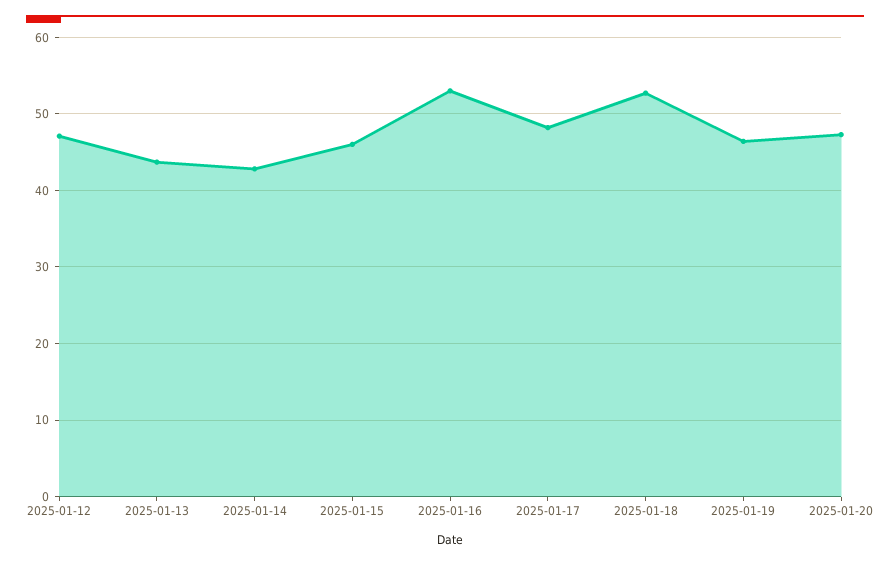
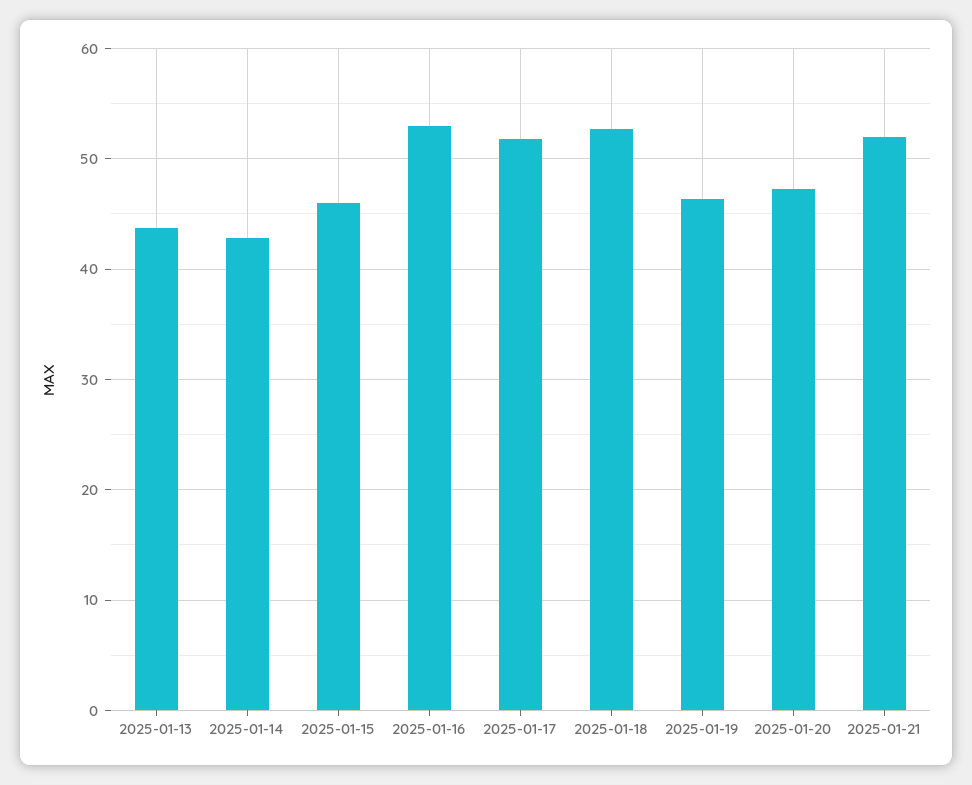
2025-01-12: 47 -> none
2025-01-17: 48 -> 52
2025-01-21: none -> 52

